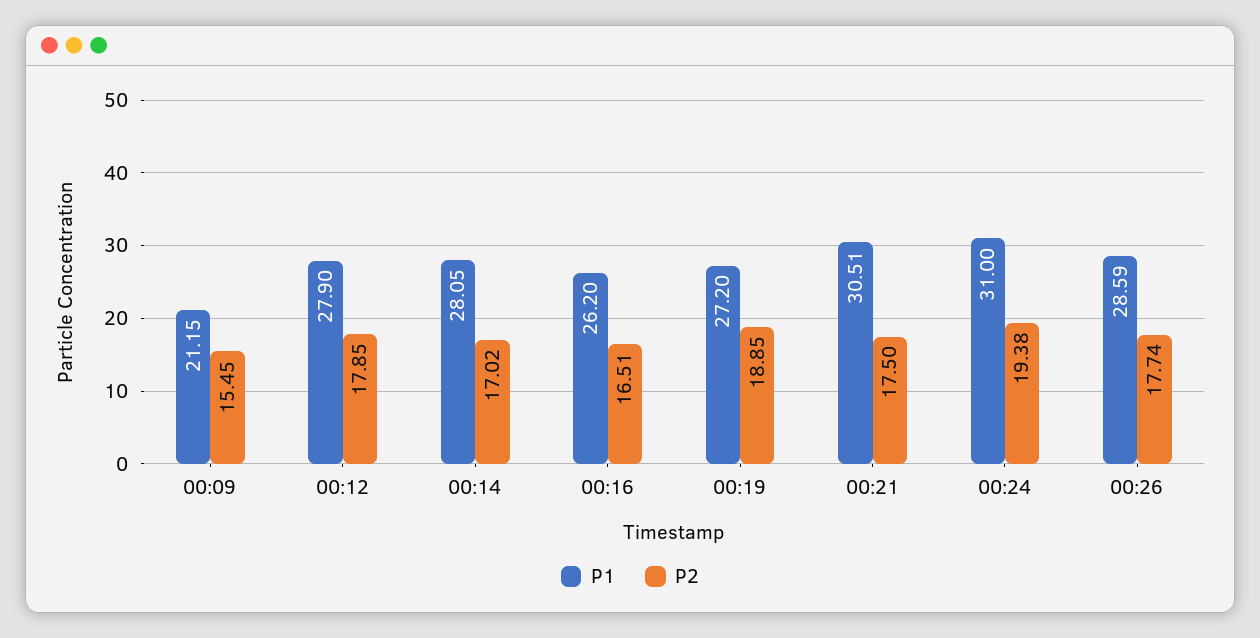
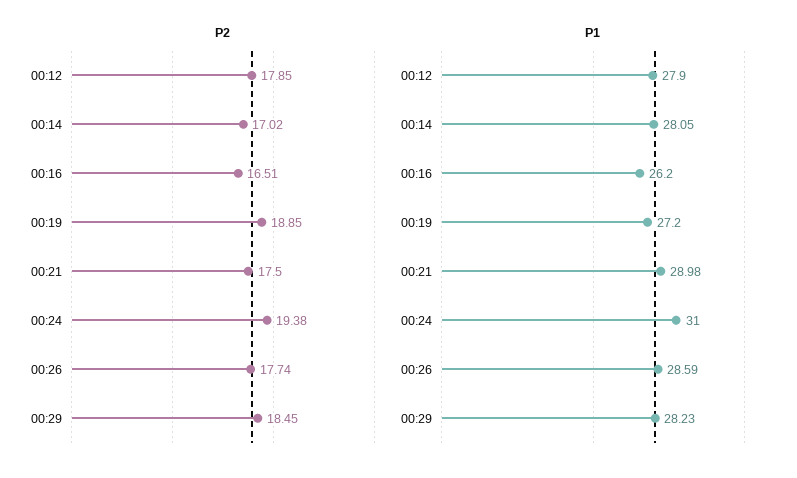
P1, 00:09: 21.15 -> none
P2, 00:09: 15.45 -> none
P1, 00:21: 30.51 -> 28.98
P2, 00:29: none -> 18.45
P1, 00:29: none -> 28.23

